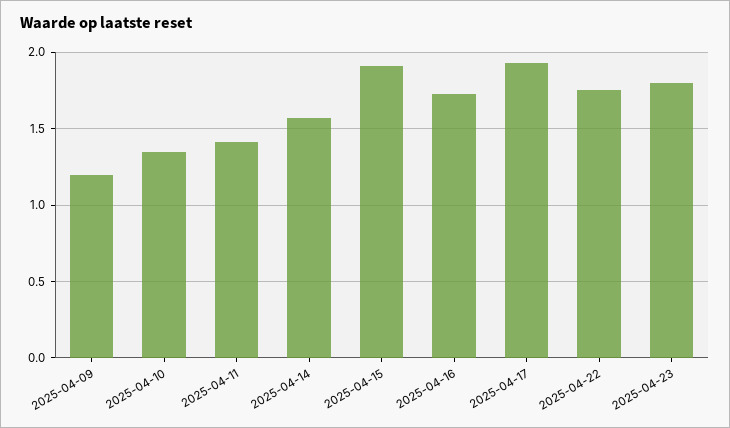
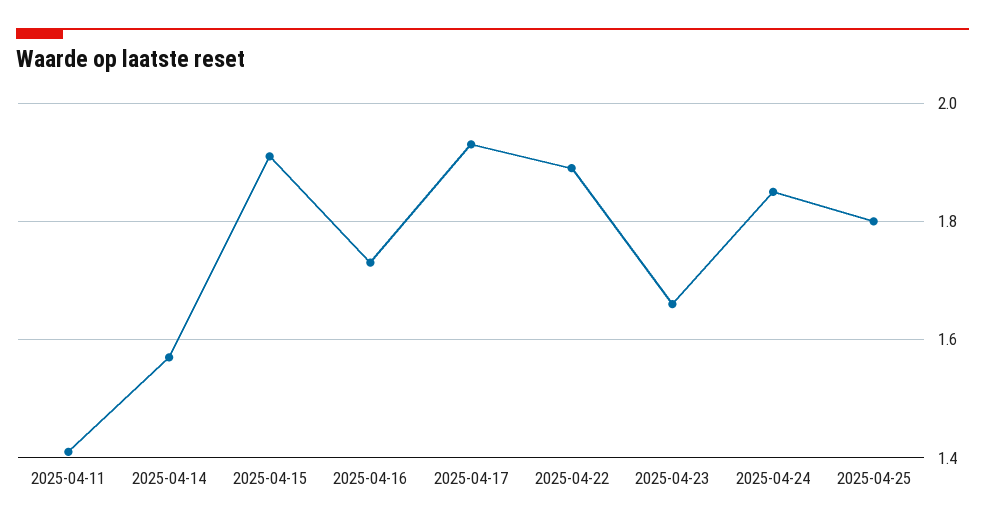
2025-04-09: 1.2 -> none
2025-04-10: 1.35 -> none
2025-04-22: 1.75 -> 1.9
2025-04-23: 1.8 -> 1.65
2025-04-24: none -> 1.85
2025-04-25: none -> 1.8

